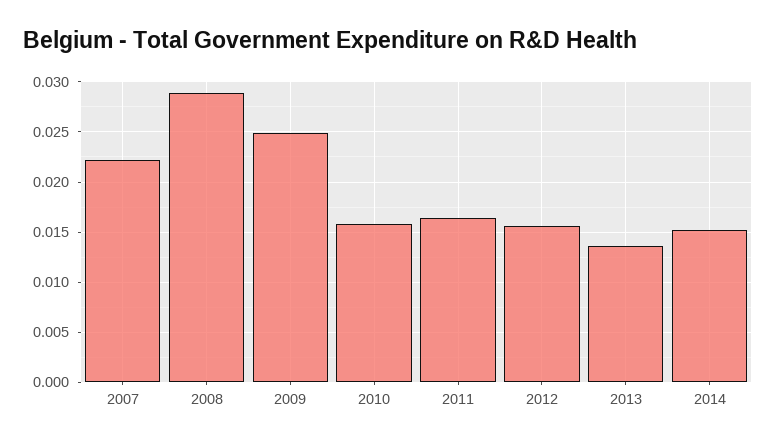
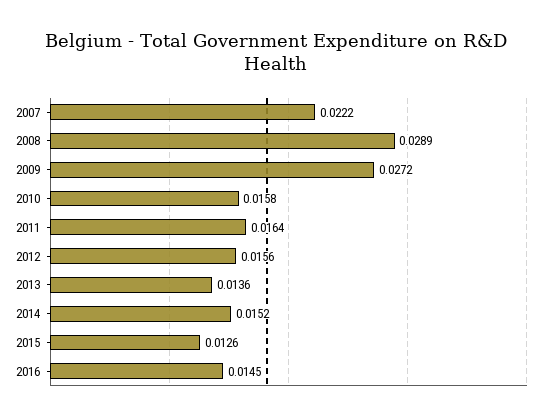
2009: 0.025 -> 0.0272
2015: none -> 0.0126
2016: none -> 0.0145

